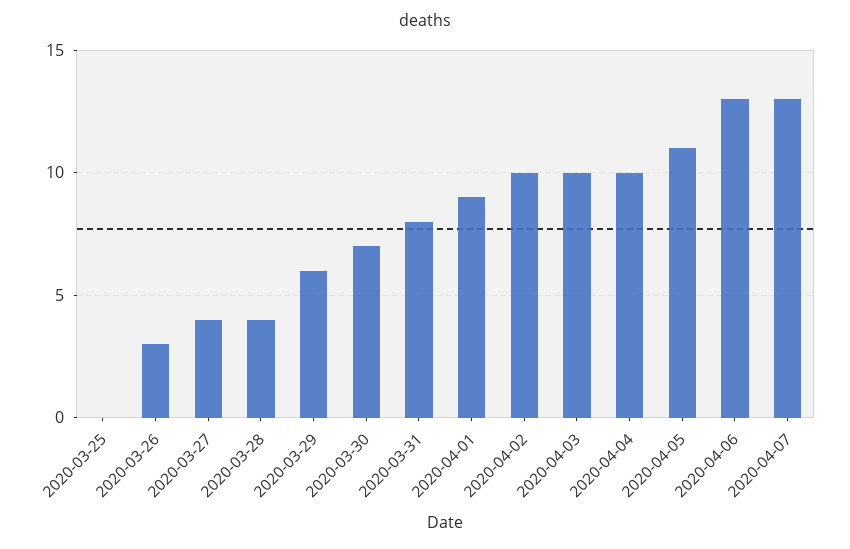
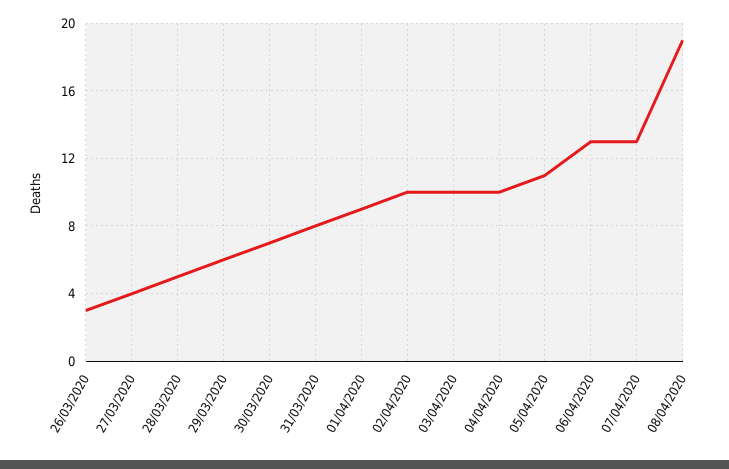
2020-03-25: 0 -> none
2020-03-28: 4 -> 5
08/04/2020: none -> 19

